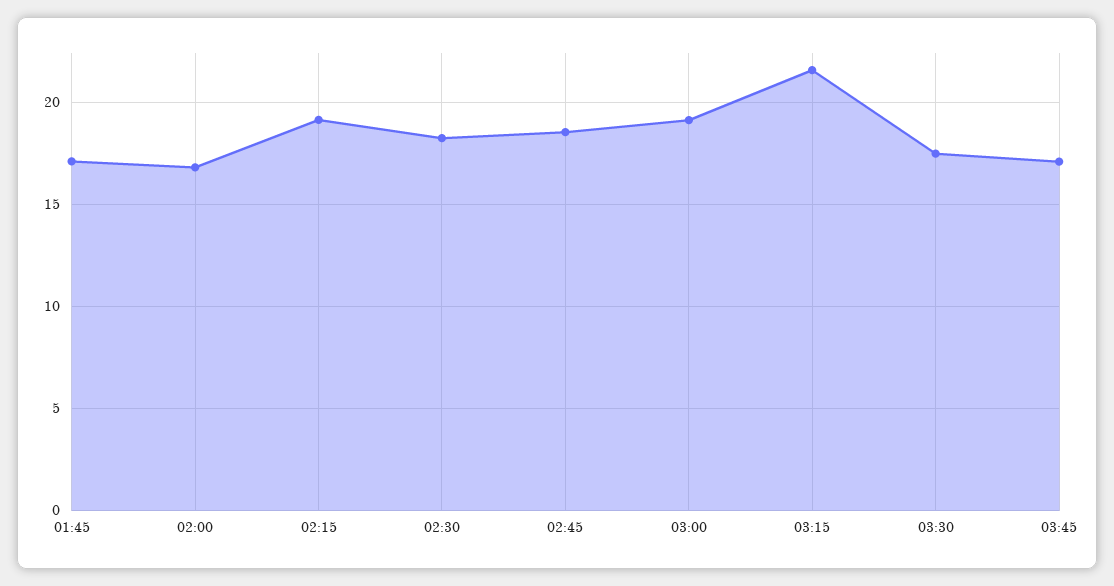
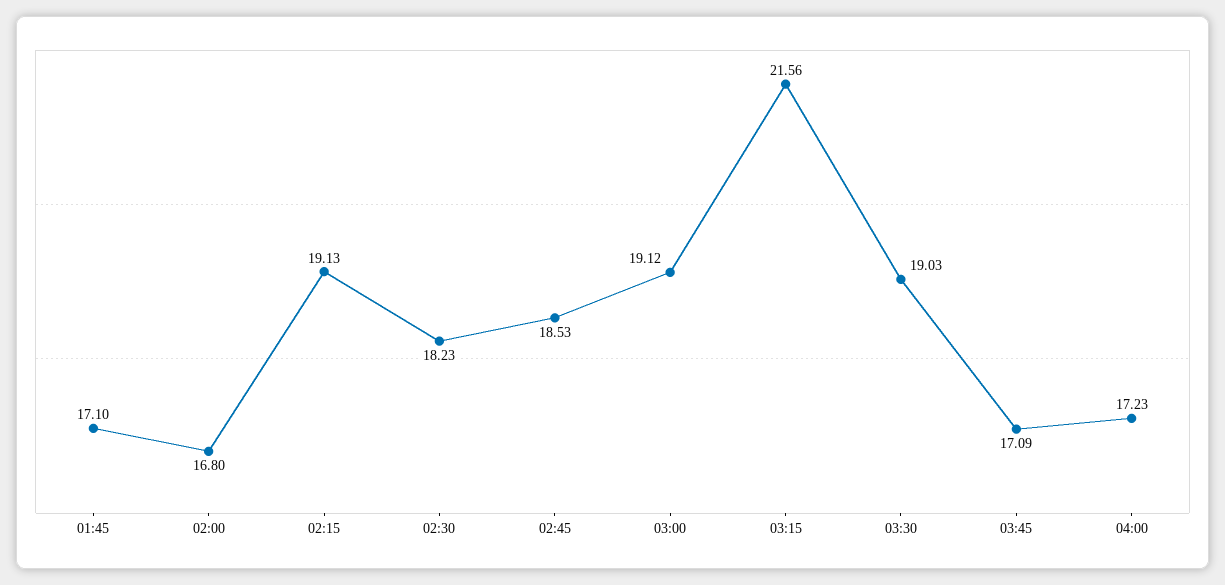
03:30: 17.5 -> 19.03
04:00: none -> 17.23

